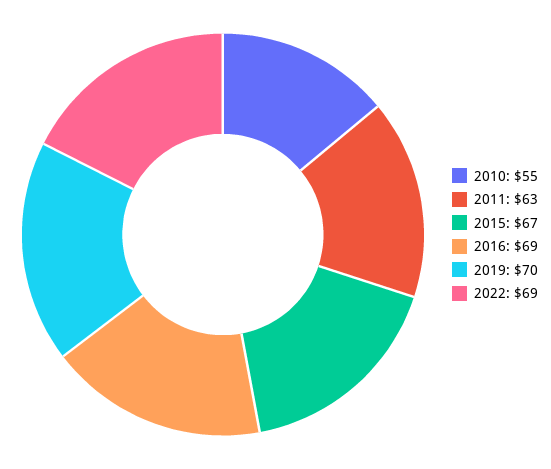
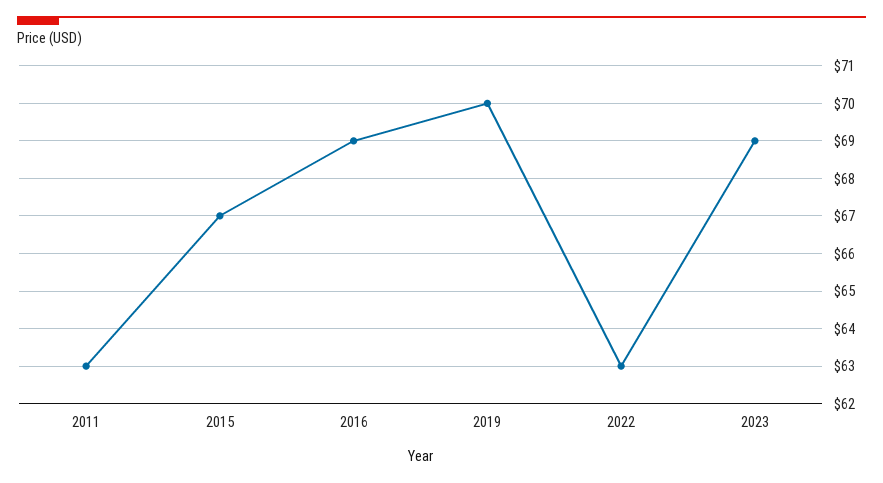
2010: 55 -> none
2022: 69 -> 63
2023: none -> 69

